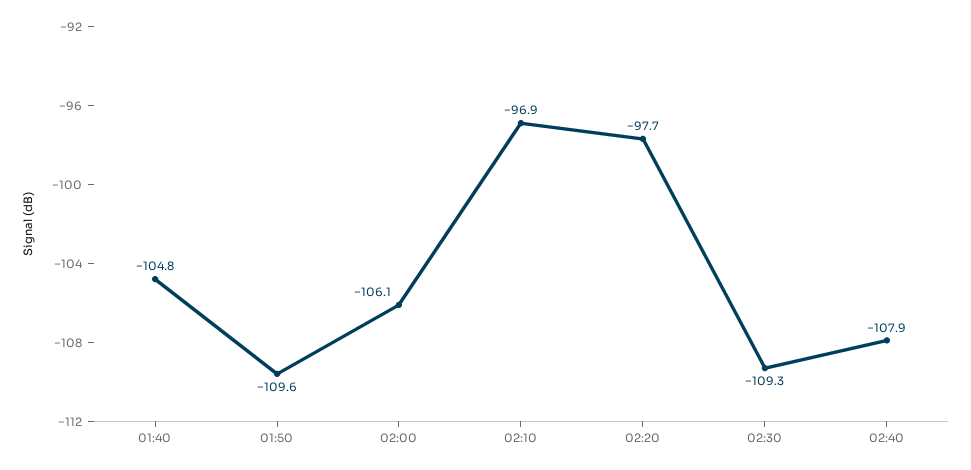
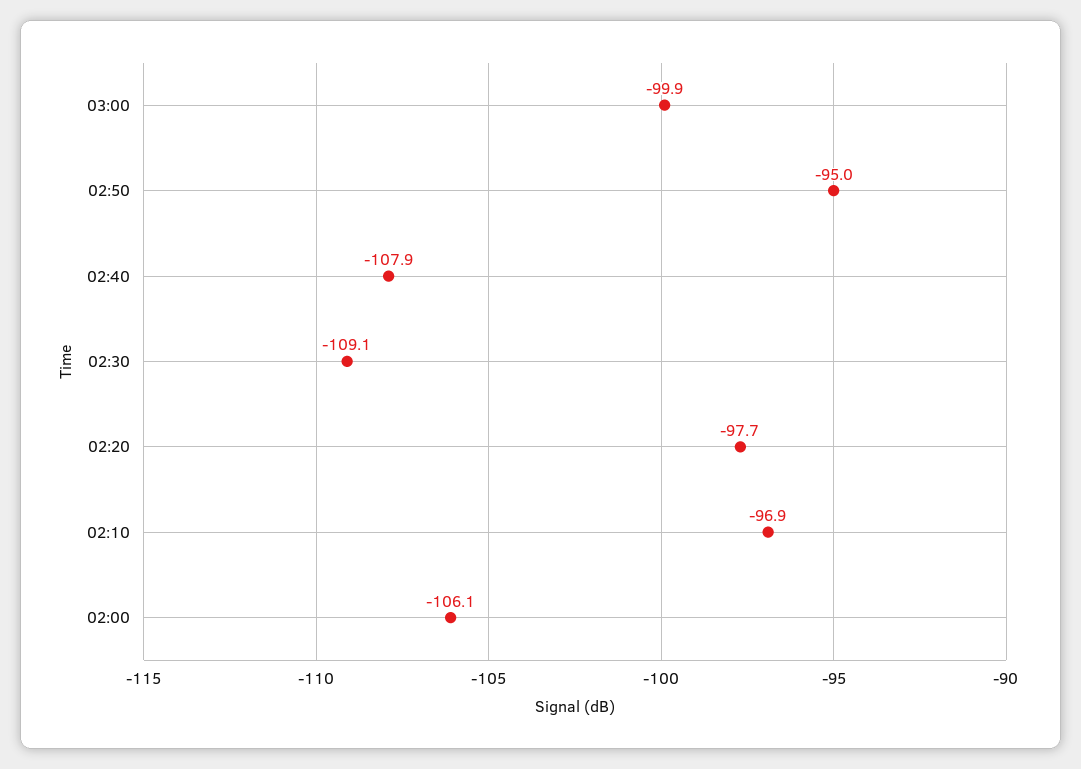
01:40: -104.8 -> none
01:50: -109.6 -> none
02:30: -109.3 -> -109.1
03:00: none -> -99.9
02:50: none -> -95

